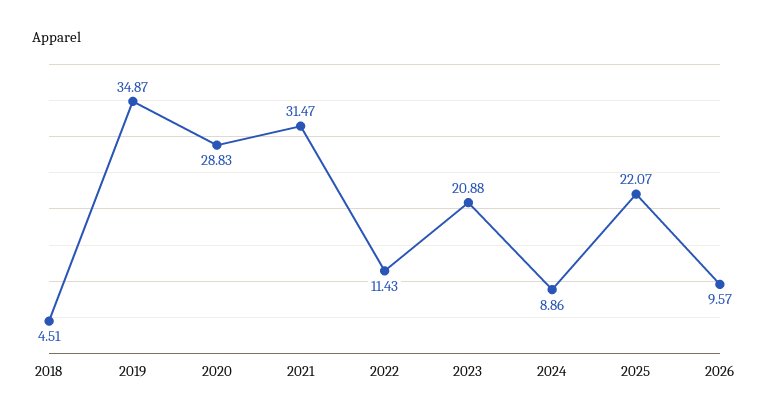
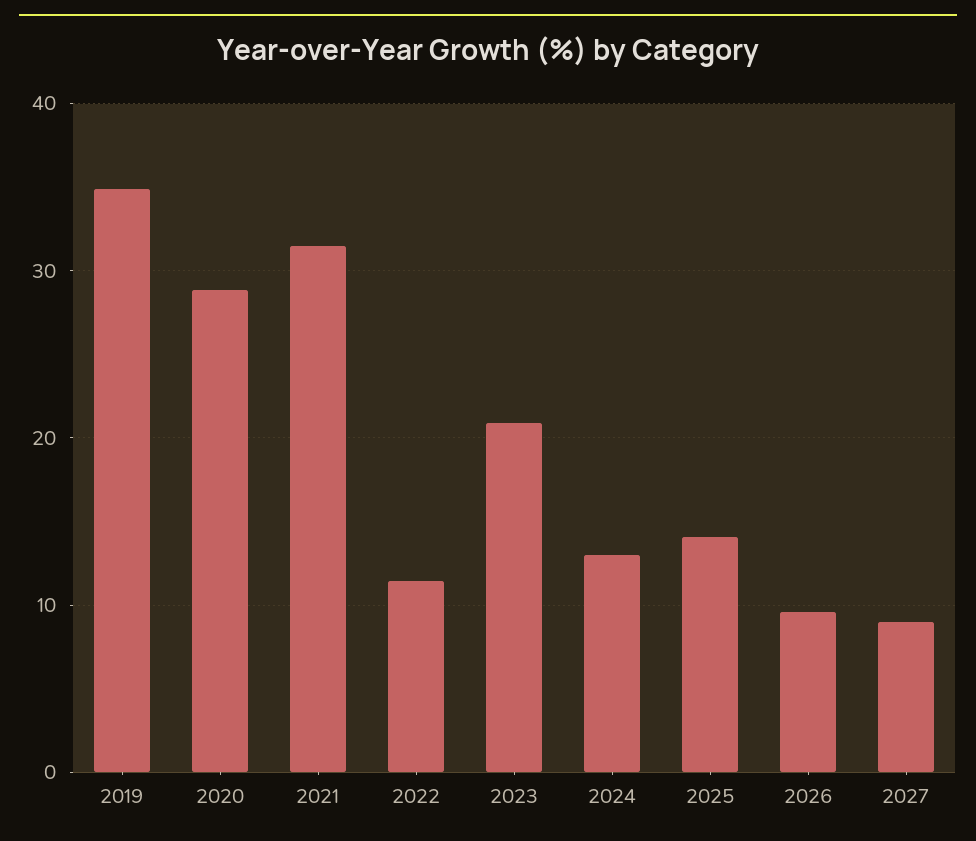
2018: 4.51 -> none
2024: 8.86 -> 13
2025: 22.07 -> 14
2027: none -> 9

